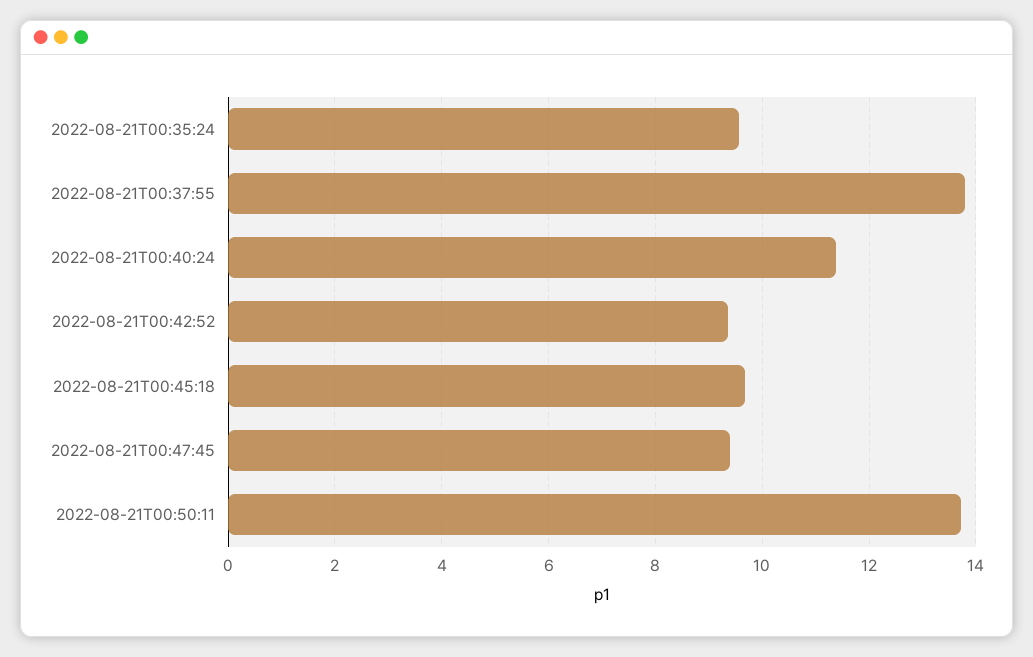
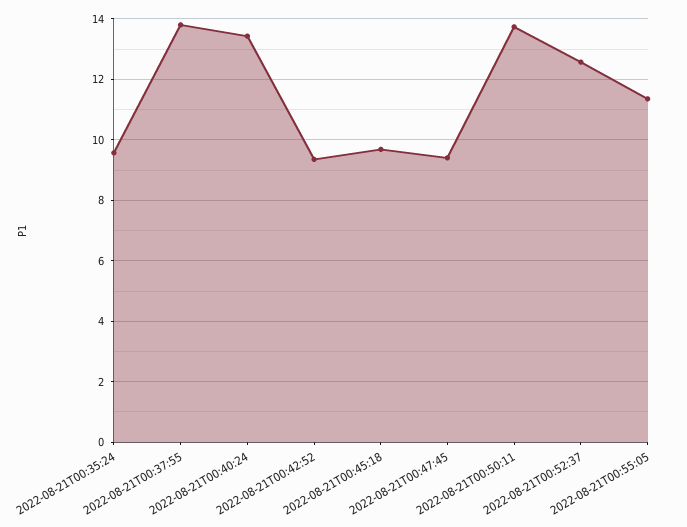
2022-08-21T00:40:24: 11.4 -> 13.4
2022-08-21T00:52:37: none -> 12.6
2022-08-21T00:55:05: none -> 11.4

